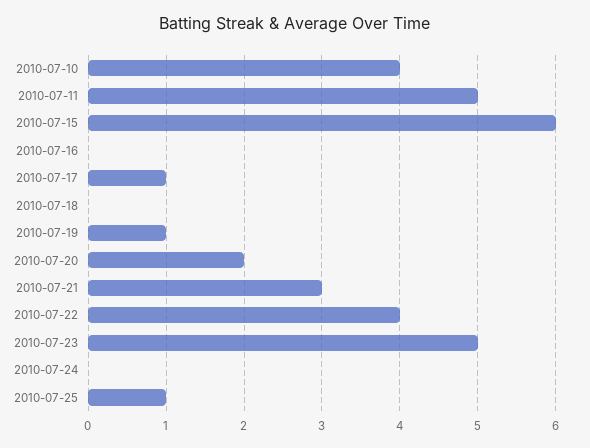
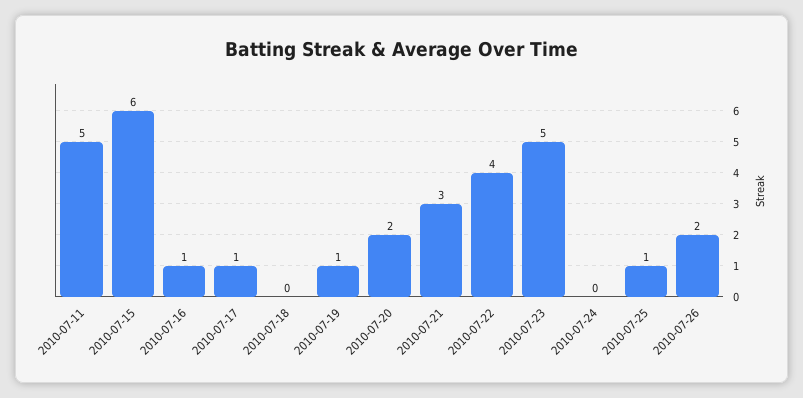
2010-07-10: 4 -> none
2010-07-16: 0 -> 1
2010-07-26: none -> 2

